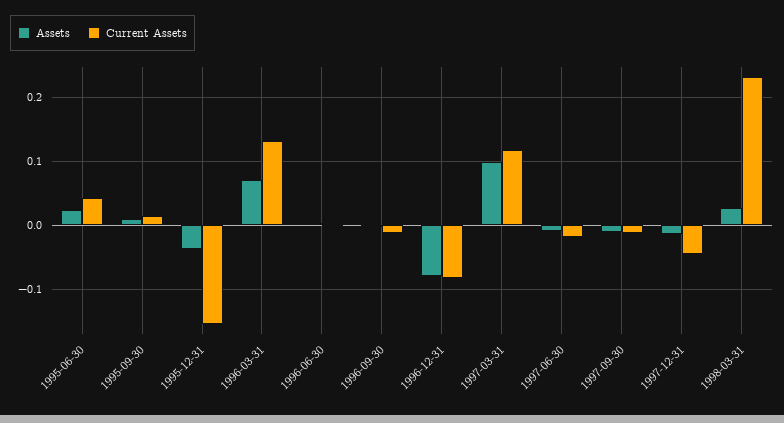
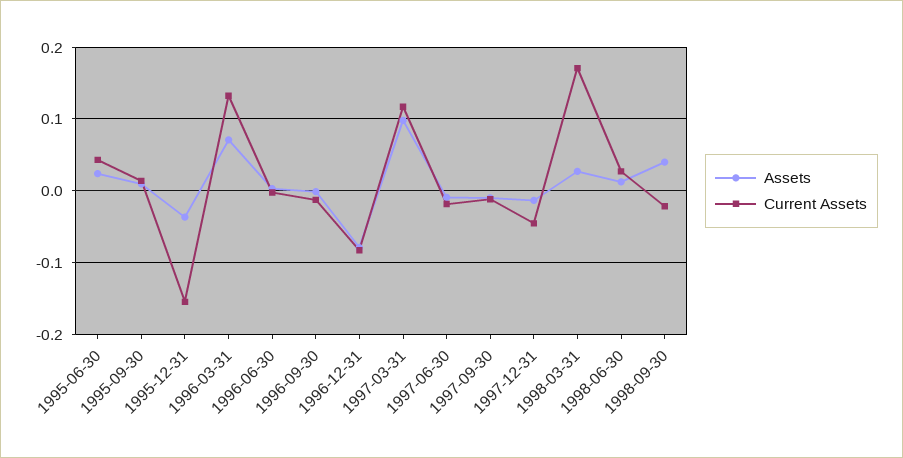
Current Assets, 1998-03-31: 0.23 -> 0.17
Assets, 1998-06-30: none -> 0.01
Current Assets, 1998-06-30: none -> 0.03
Assets, 1998-09-30: none -> 0.04
Current Assets, 1998-09-30: none -> -0.02

